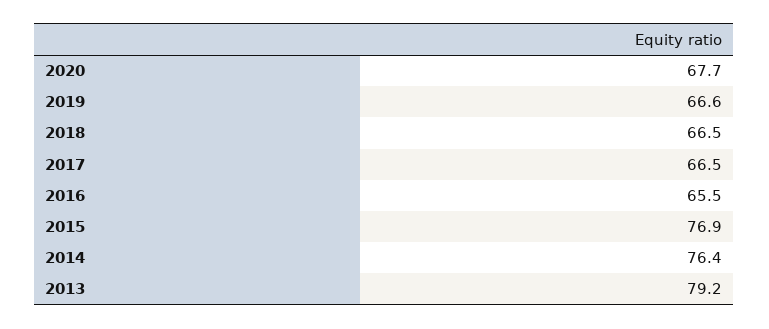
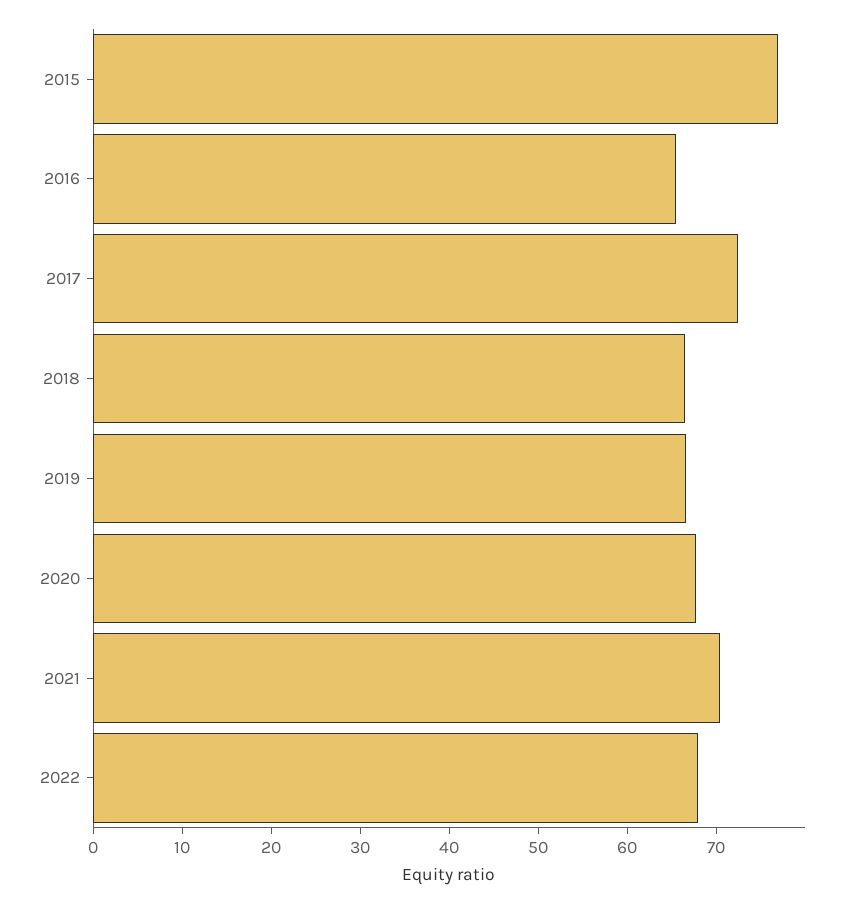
2017: 66.5 -> 72
2014: 76.4 -> none
2013: 79.2 -> none
2021: none -> 70
2022: none -> 68

